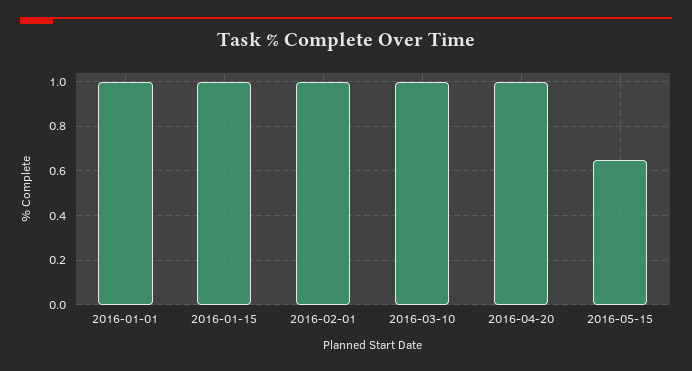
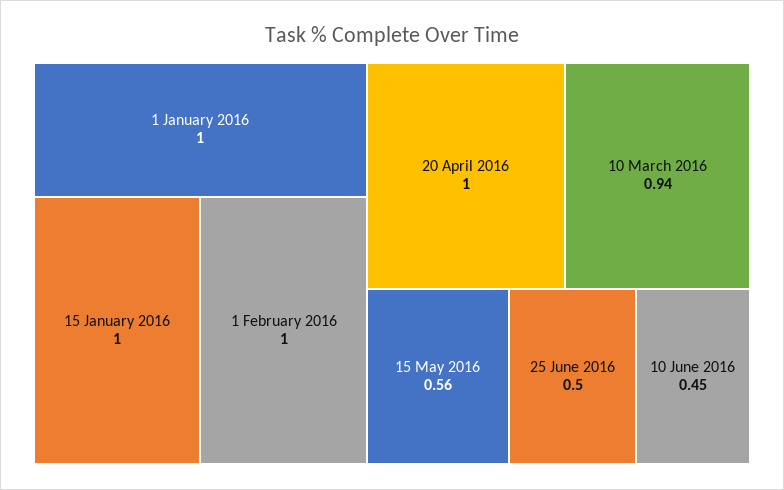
2016-03-10: 1 -> 0.94
2016-05-15: 0.65 -> 0.56
25 June 2016: none -> 0.5
10 June 2016: none -> 0.45

